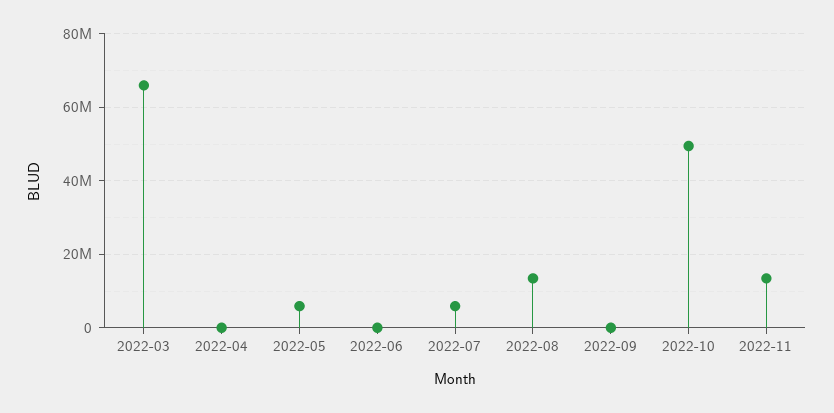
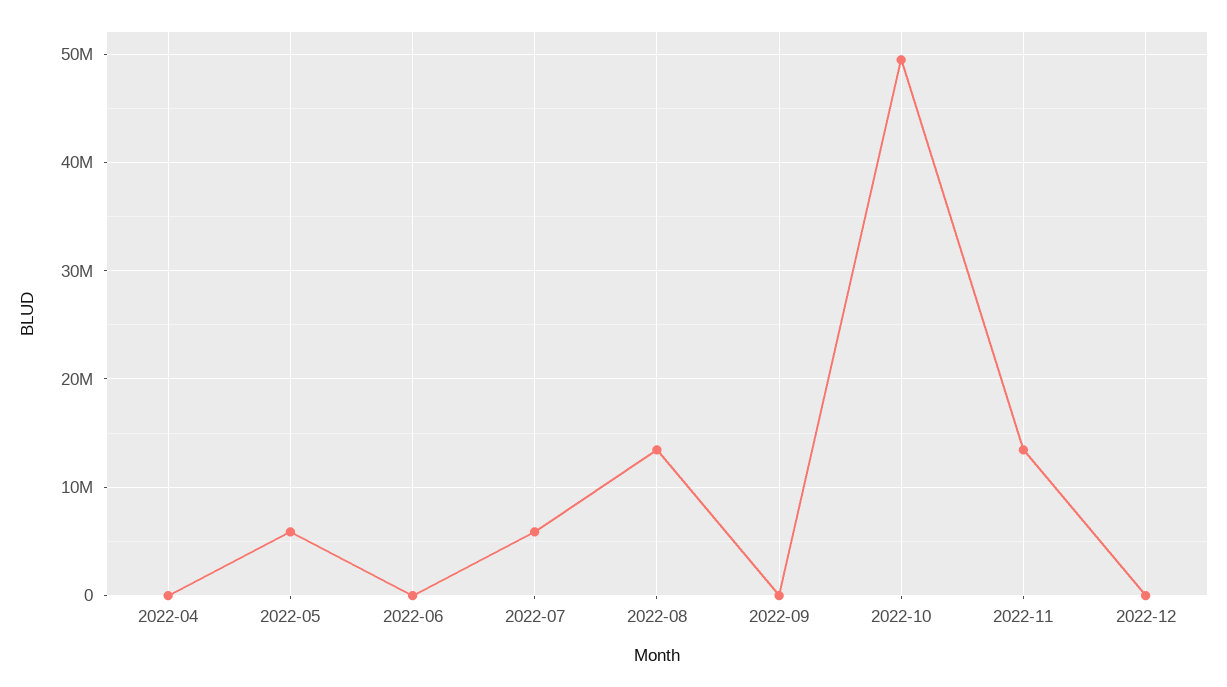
2022-03: 66000000 -> none
2022-12: none -> 0

